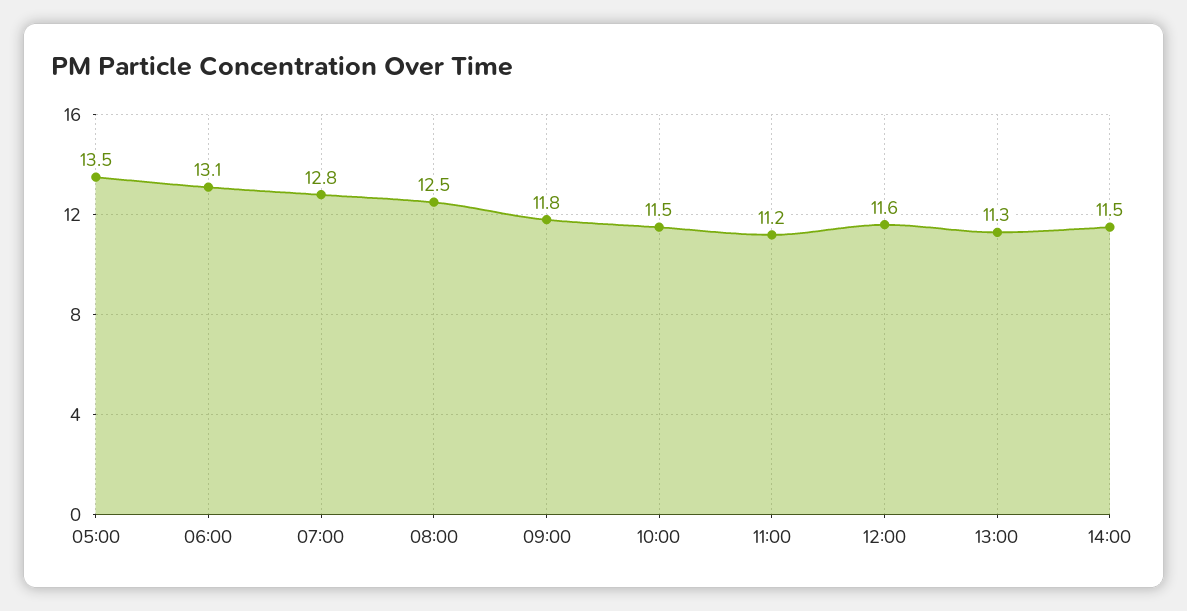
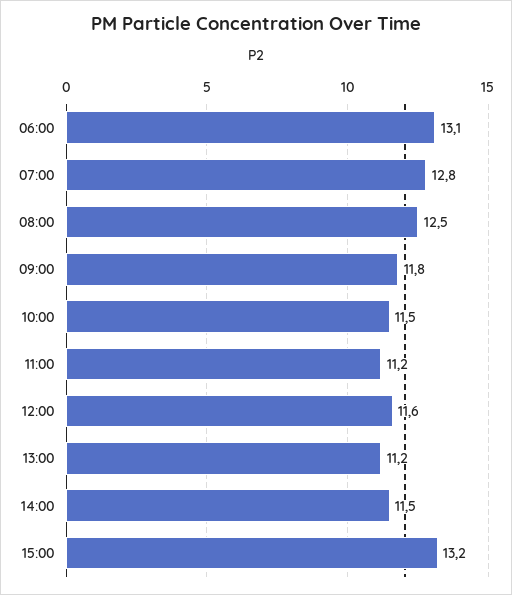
05:00: 13.5 -> none
13:00: 11.3 -> 11.2
15:00: none -> 13.2

